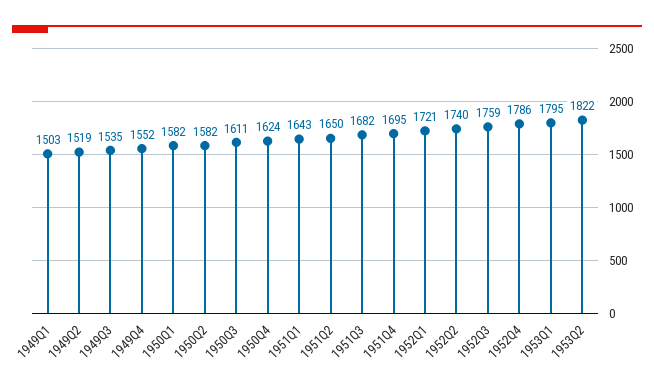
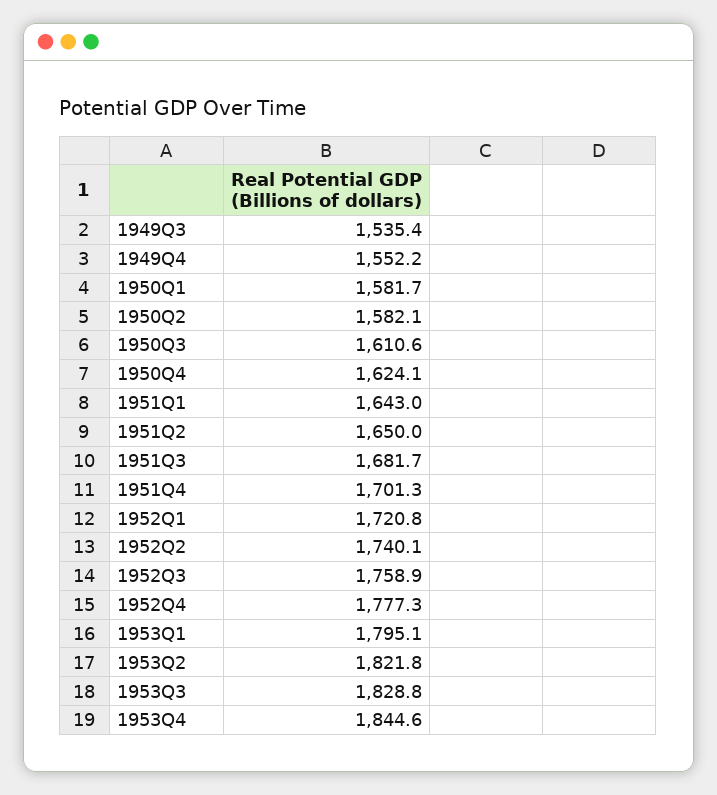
1949Q1: 1503 -> none
1949Q2: 1519 -> none
1951Q4: 1695 -> 1701.3
1952Q4: 1786 -> 1777.3
1953Q3: none -> 1828.8
1953Q4: none -> 1844.6

